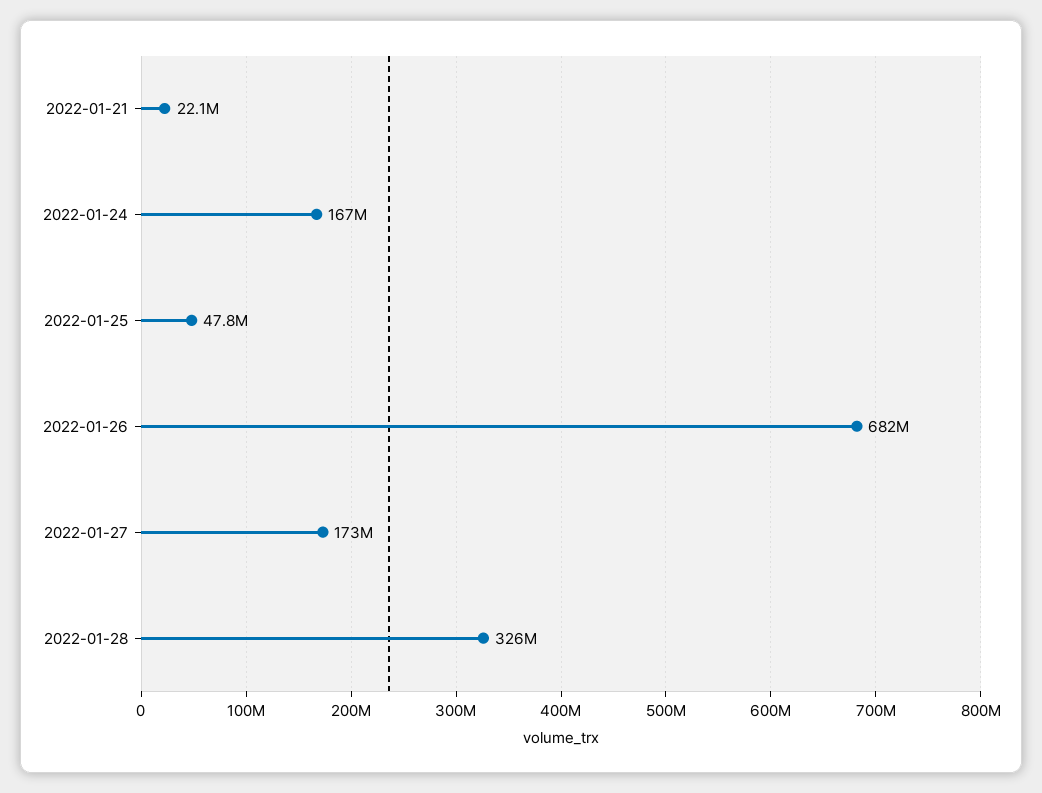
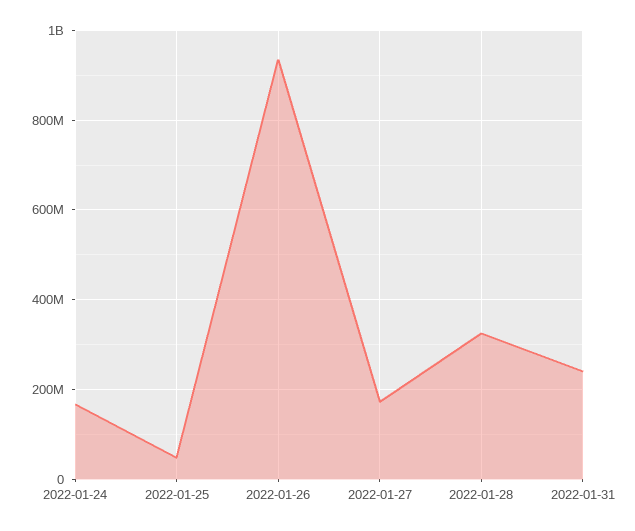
2022-01-21: 22100000 -> none
2022-01-26: 682000000 -> 940000000
2022-01-31: none -> 240000000

